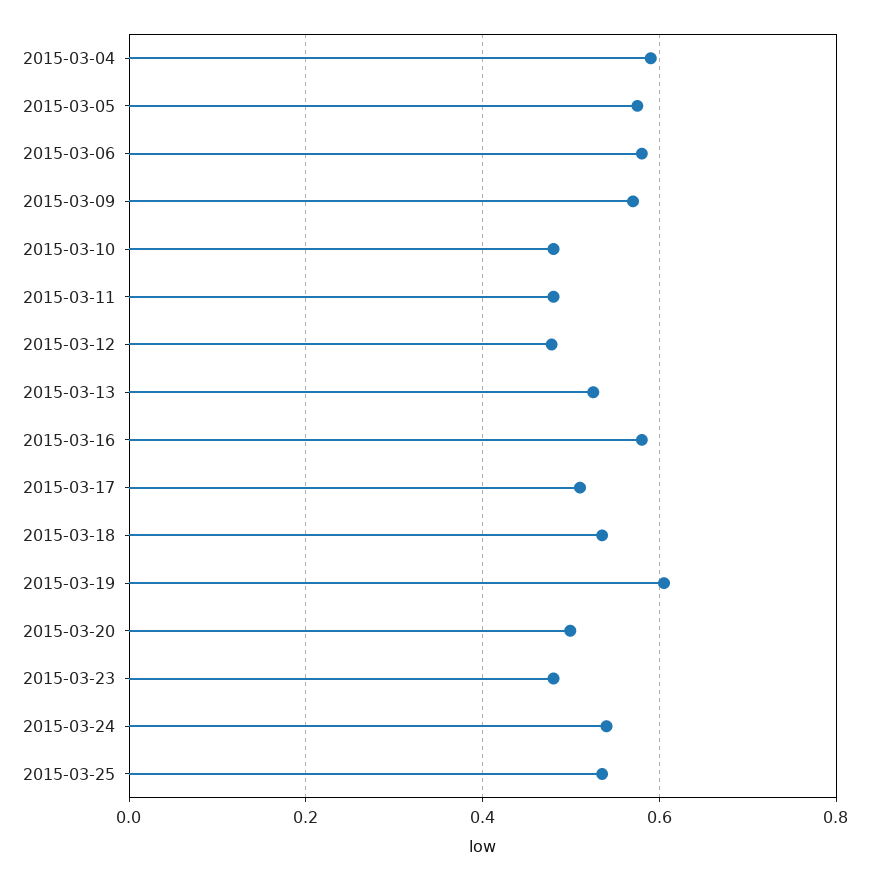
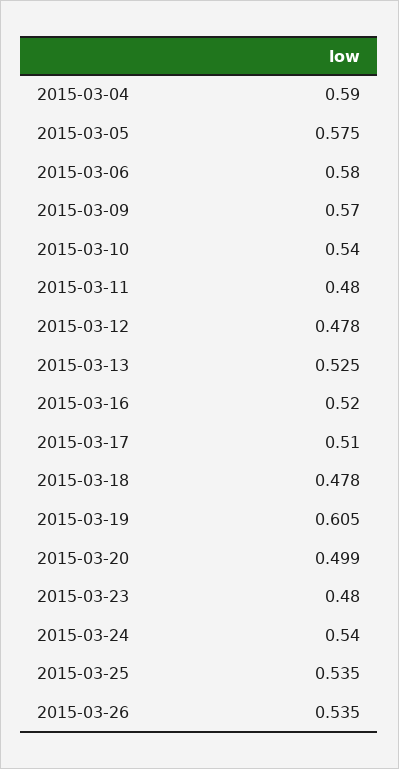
2015-03-10: 0.48 -> 0.54
2015-03-16: 0.58 -> 0.52
2015-03-18: 0.54 -> 0.478
2015-03-26: none -> 0.535

